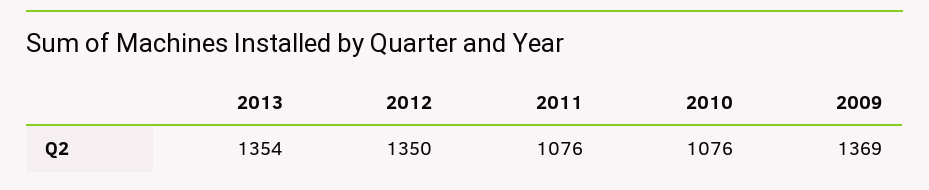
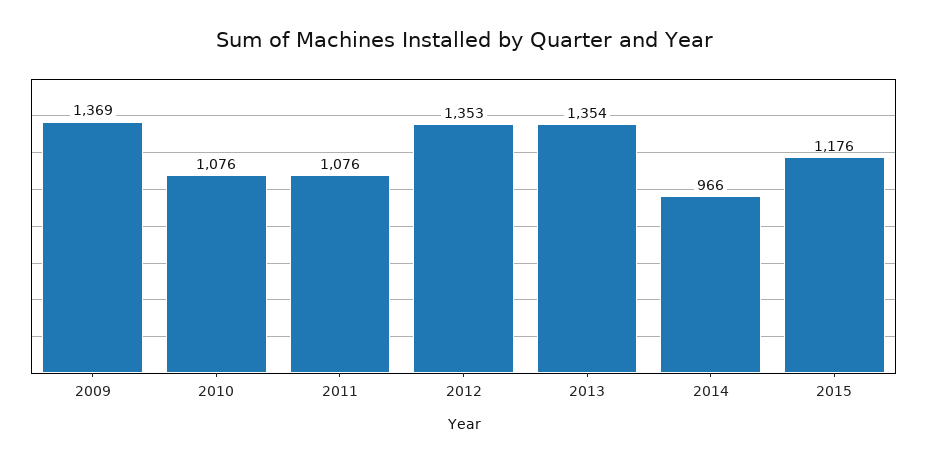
2012: 1350 -> 1353
2014: none -> 966
2015: none -> 1176

